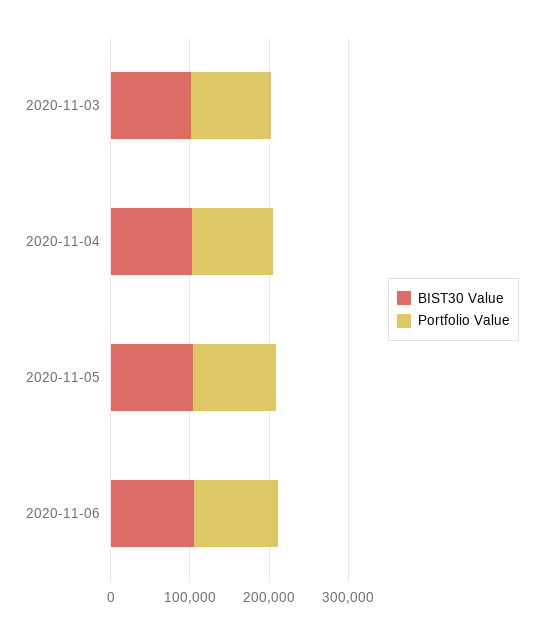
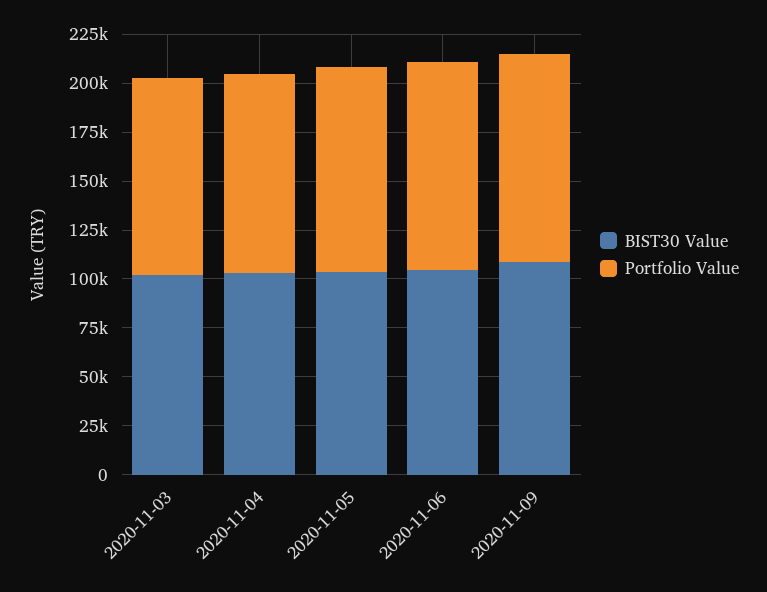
BIST30 Value, 2020-11-09: none -> 110000
Portfolio Value, 2020-11-09: none -> 105000

